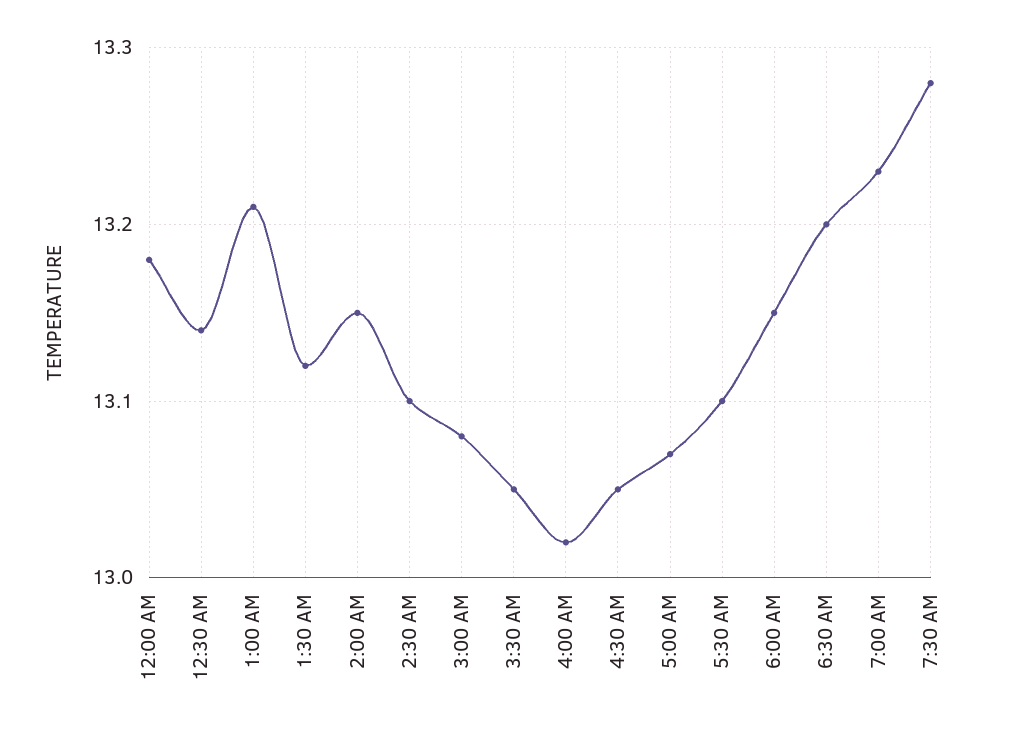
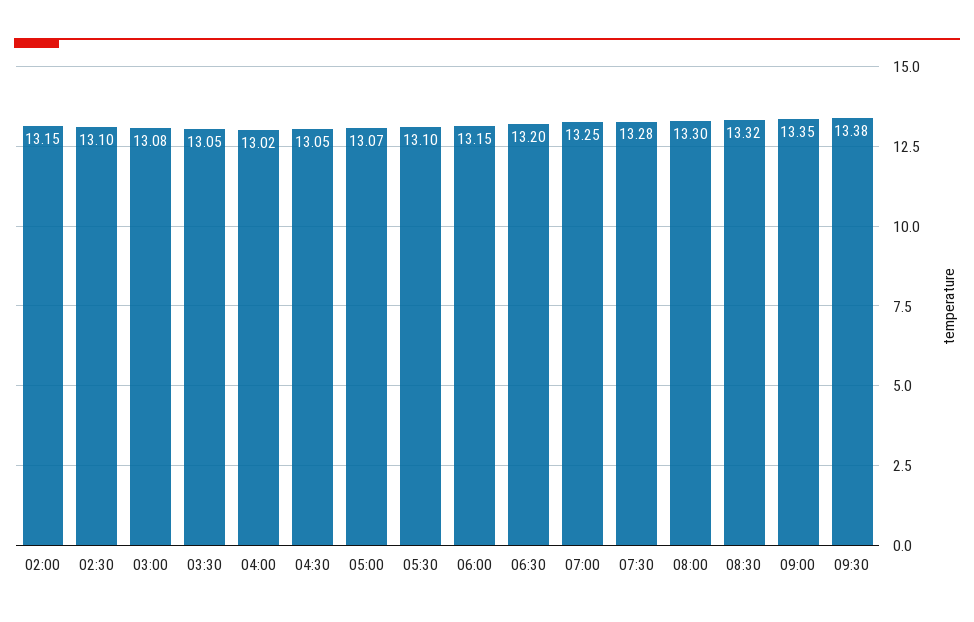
12:00 AM: 13.18 -> none
12:30 AM: 13.14 -> none
1:00 AM: 13.21 -> none
1:30 AM: 13.12 -> none
7:00 AM: 13.23 -> 13.25
08:00: none -> 13.3
08:30: none -> 13.32
09:00: none -> 13.35
09:30: none -> 13.38

